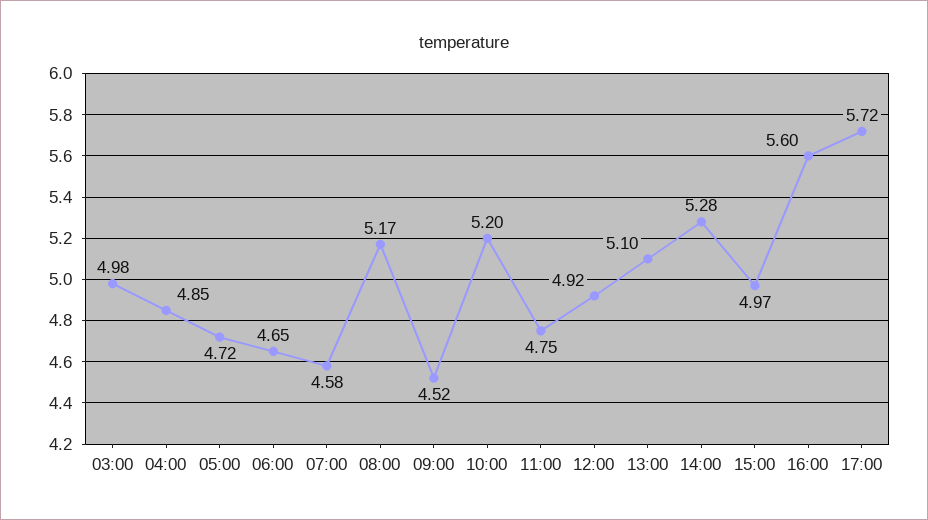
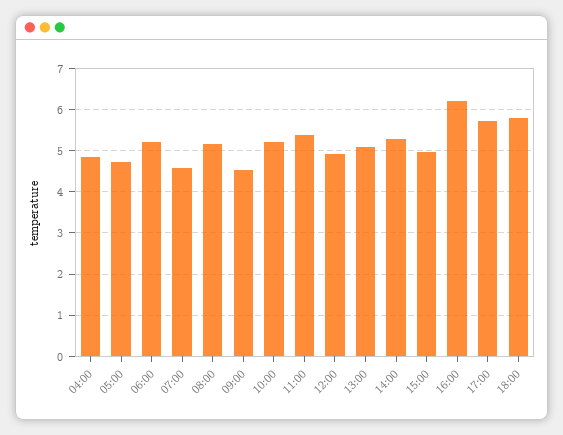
03:00: 4.98 -> none
06:00: 4.65 -> 5.2
11:00: 4.75 -> 5.4
16:00: 5.6 -> 6.2
18:00: none -> 5.8

